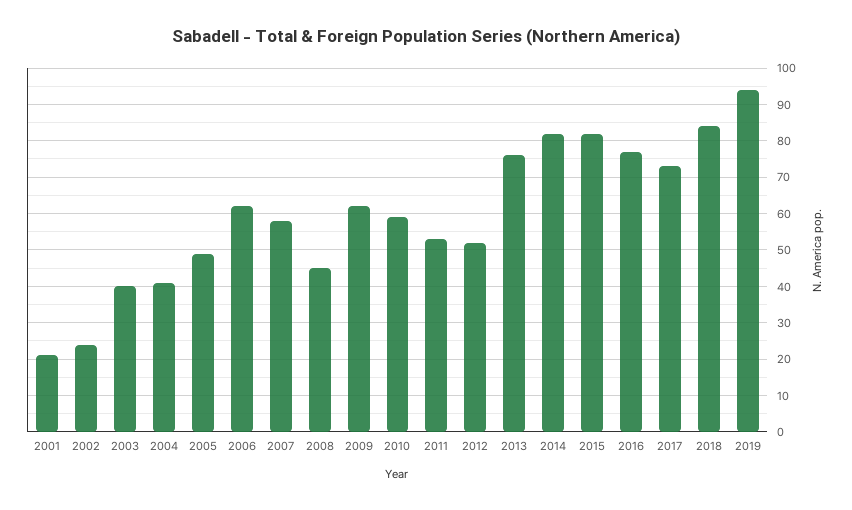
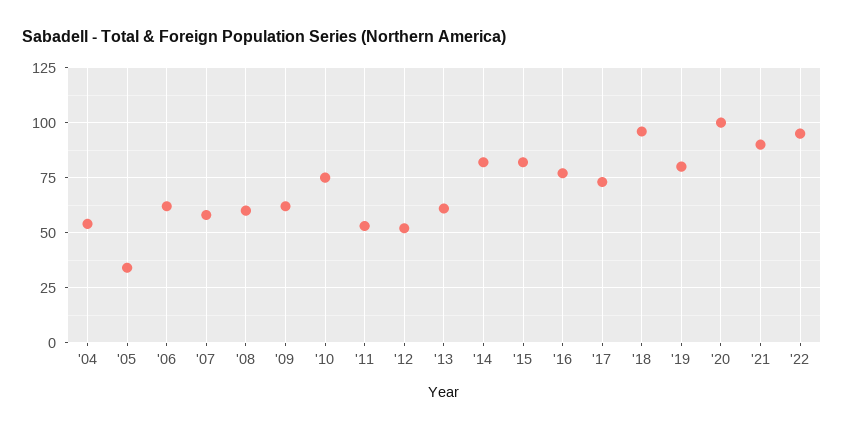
2001: 20 -> none
2002: 25 -> none
2003: 40 -> none
2004: 40 -> 55
2005: 50 -> 35
2008: 45 -> 60
2010: 60 -> 75
2013: 75 -> 60
2018: 85 -> 95
2019: 95 -> 80
'20: none -> 100
'21: none -> 90
'22: none -> 95

